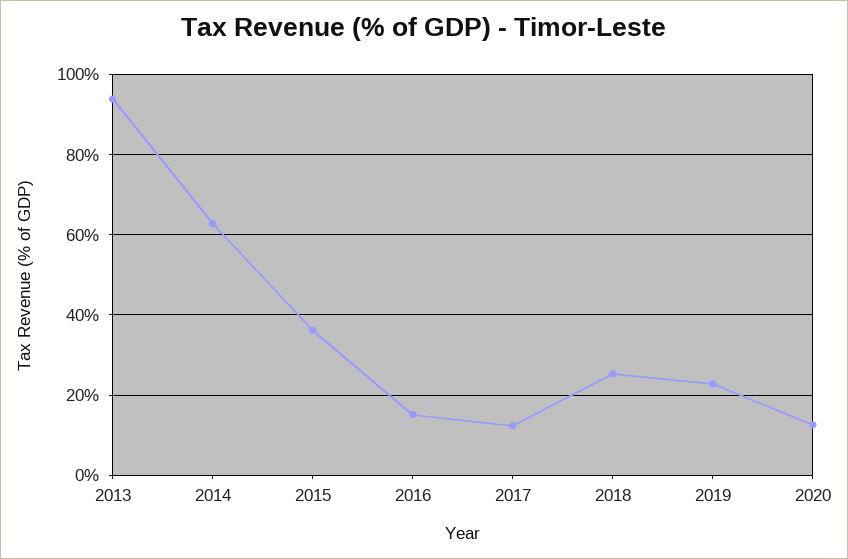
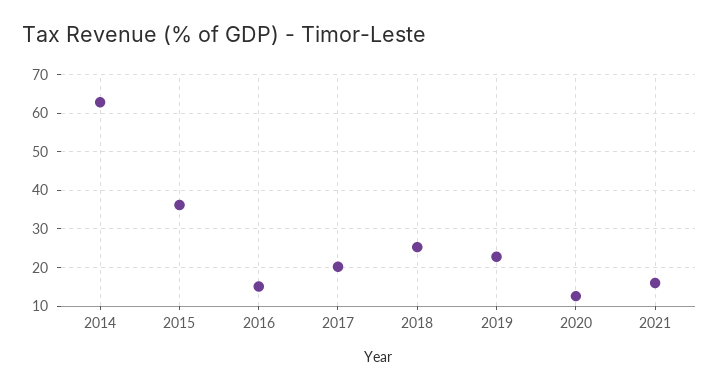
2013: 94 -> none
2017: 12 -> 20
2021: none -> 16

